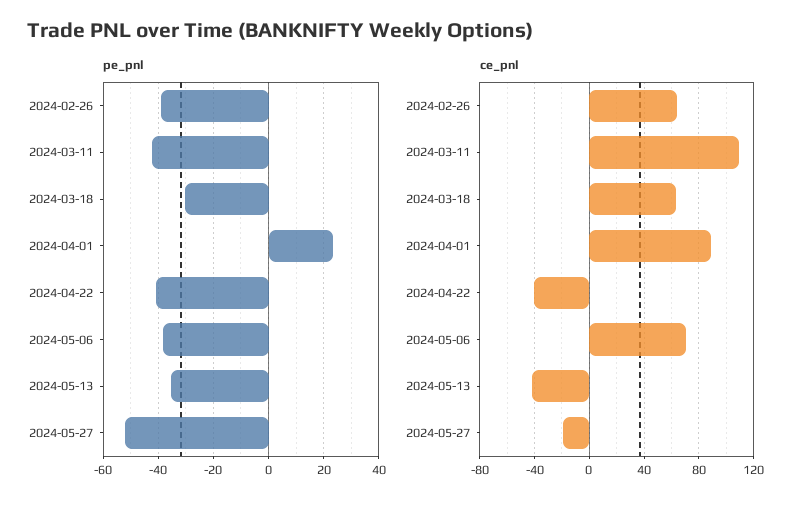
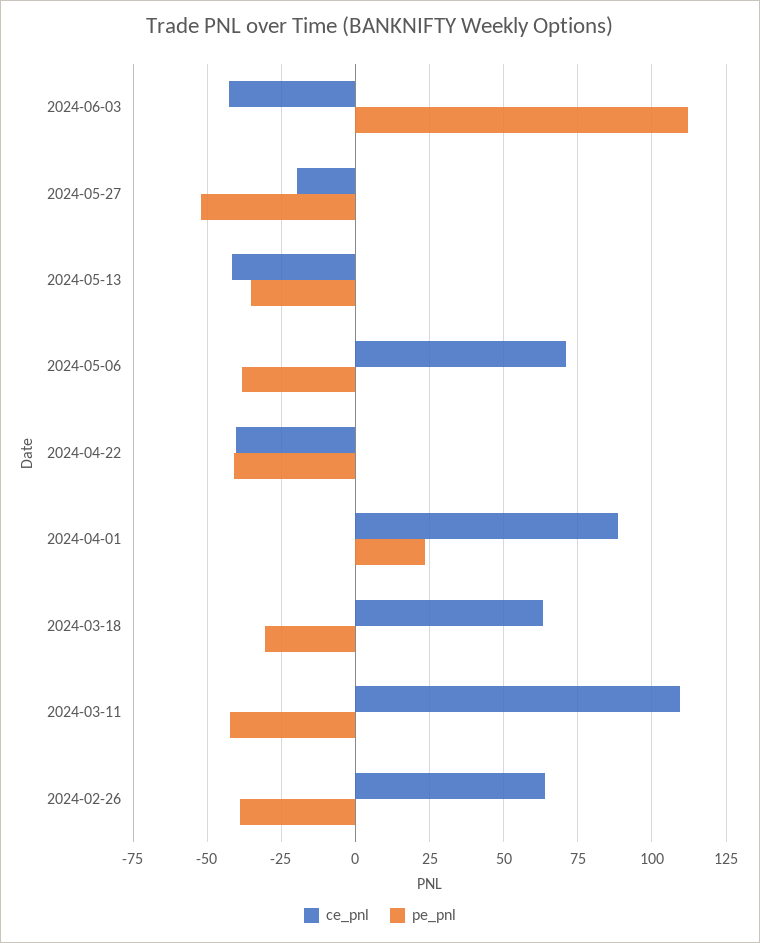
ce_pnl, 2024-06-03: none -> -42.5
pe_pnl, 2024-06-03: none -> 112.5

